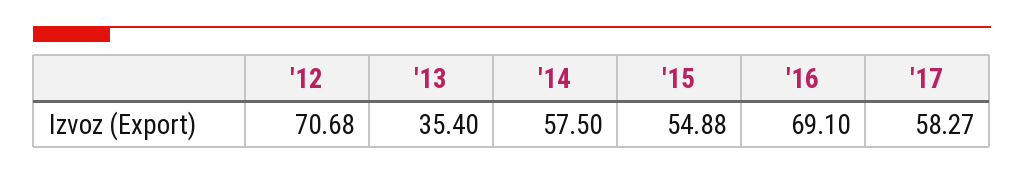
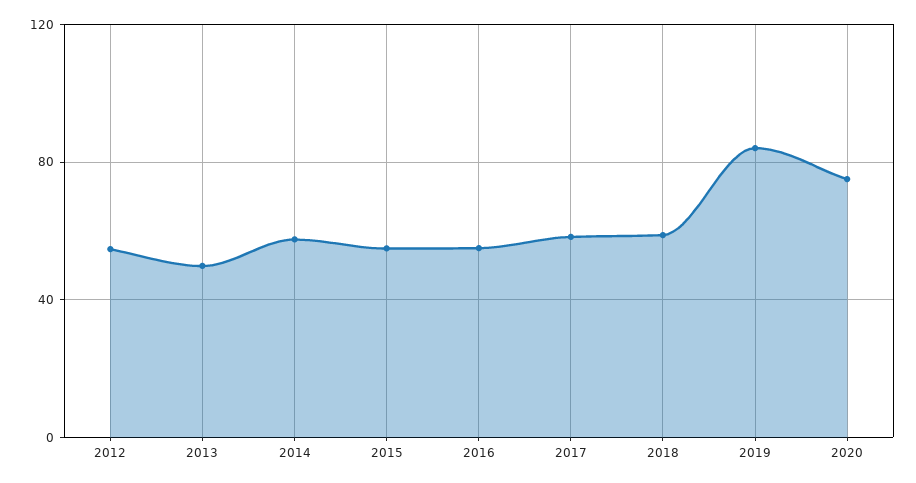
'12: 70.68 -> 55
'13: 35.4 -> 50
'16: 69.1 -> 55
2018: none -> 60
2019: none -> 85
2020: none -> 75

